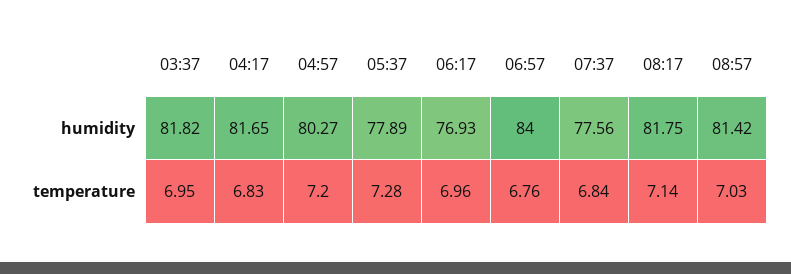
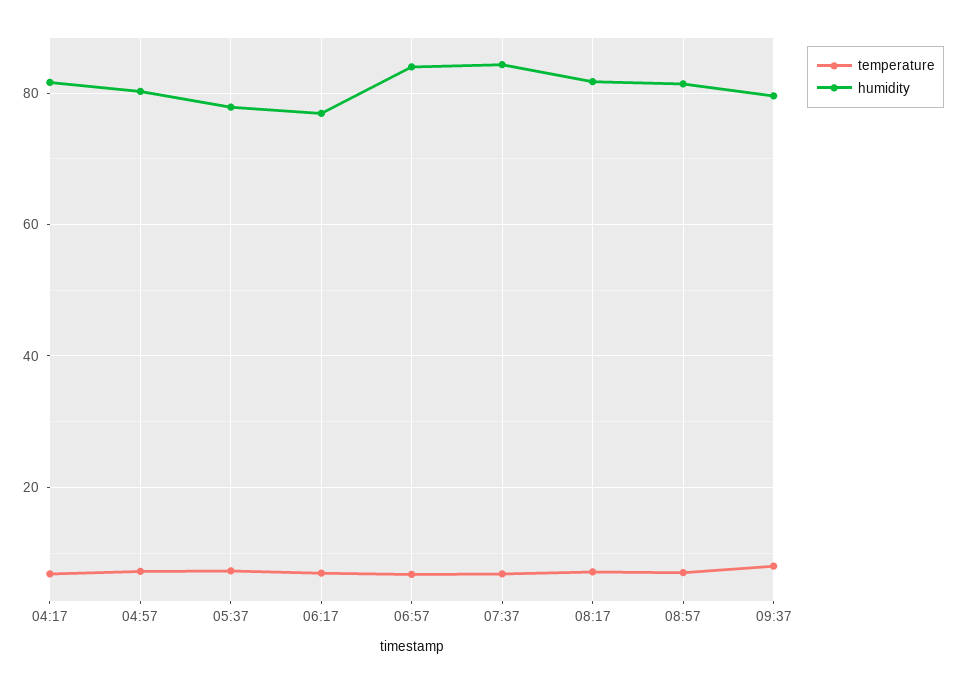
humidity, 03:37: 81.82 -> none
humidity, 07:37: 77.56 -> 84
temperature, 03:37: 6.95 -> none
temperature, 09:37: none -> 8
humidity, 09:37: none -> 80

